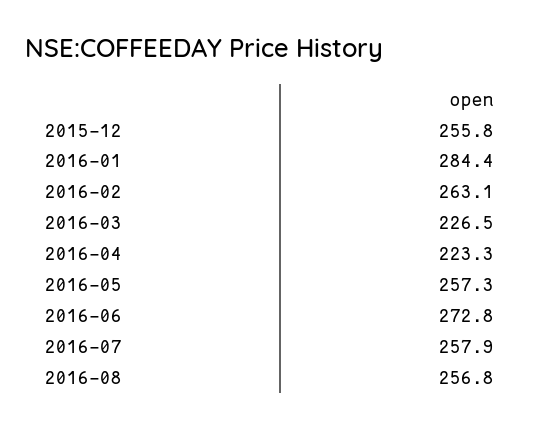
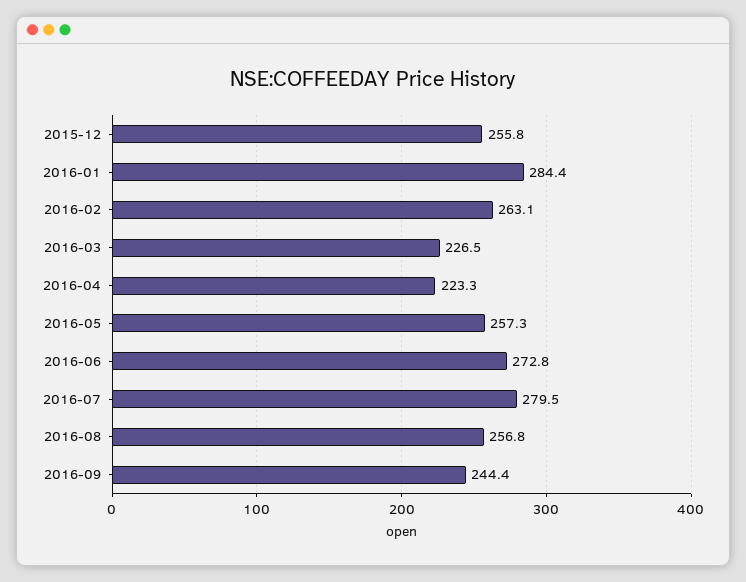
2016-07: 257.9 -> 279.5
2016-09: none -> 244.4

